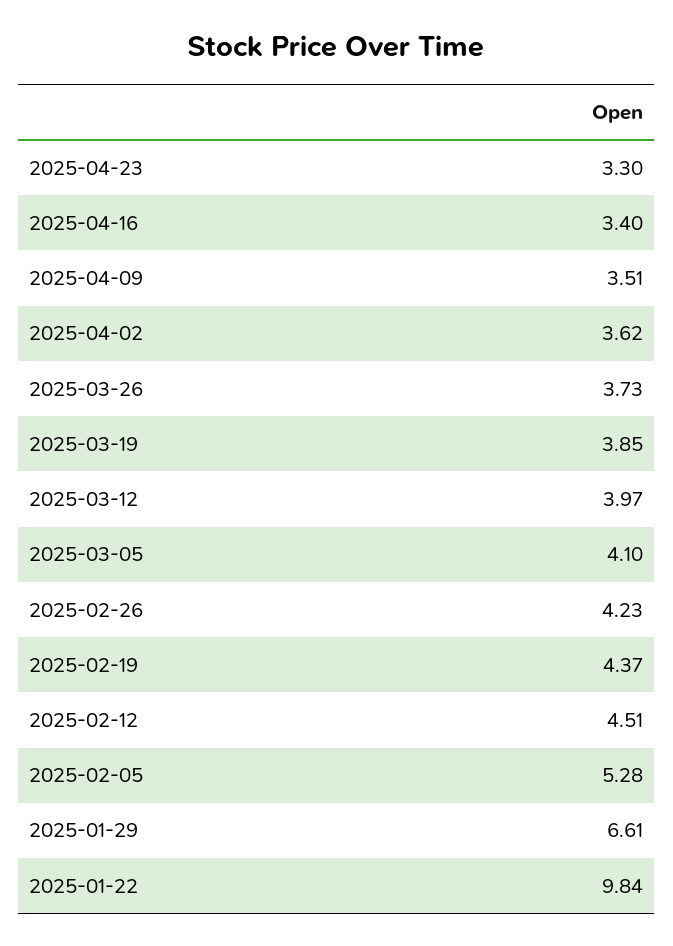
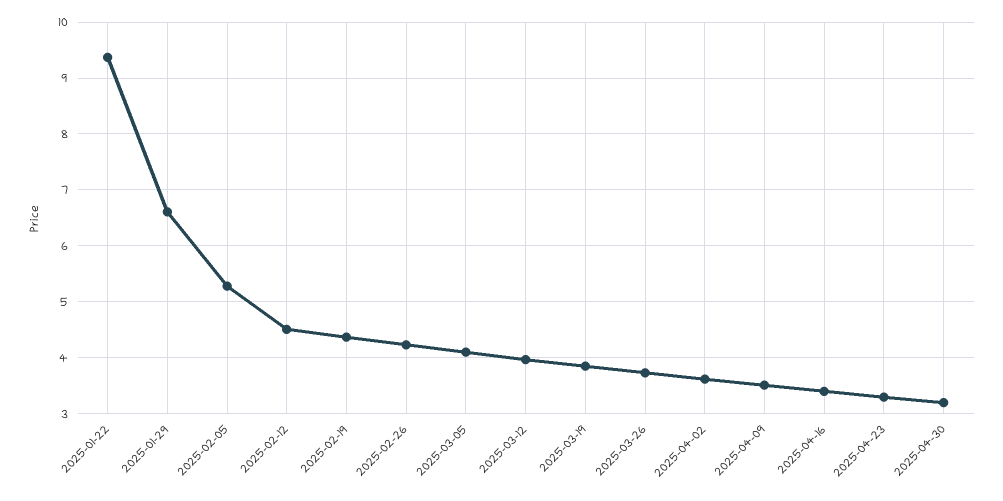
2025-01-22: 9.84 -> 9.4
2025-04-30: none -> 3.2

